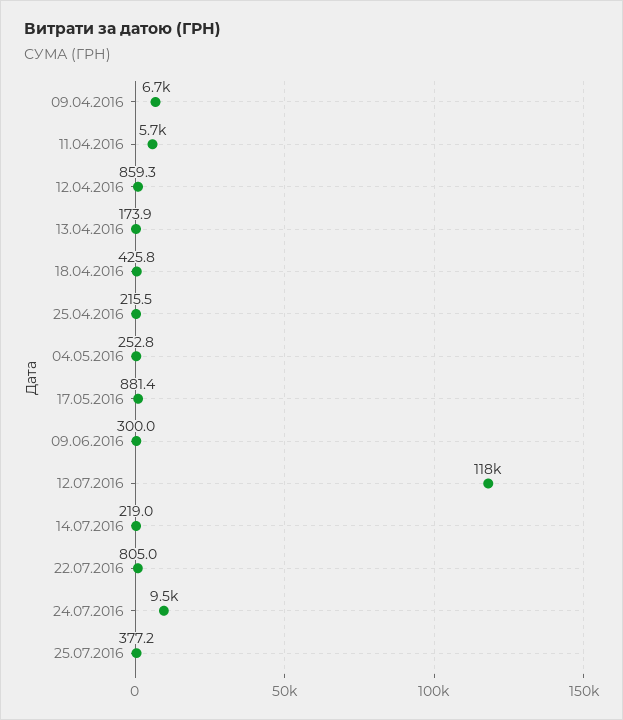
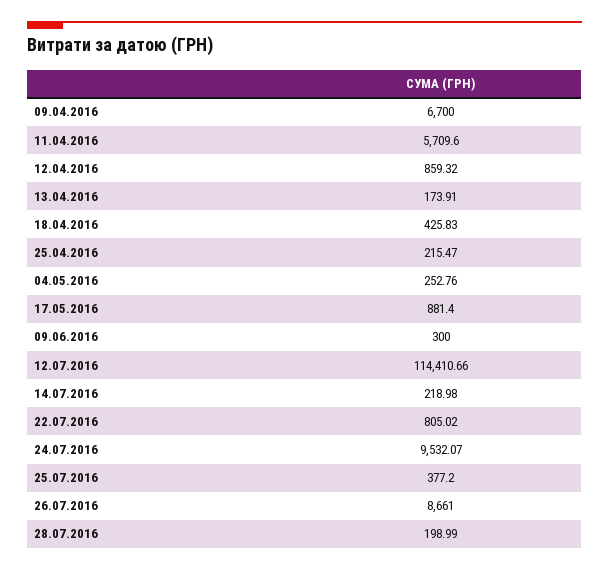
12.07.2016: 118000 -> 114410.66
26.07.2016: none -> 8661
28.07.2016: none -> 198.99

